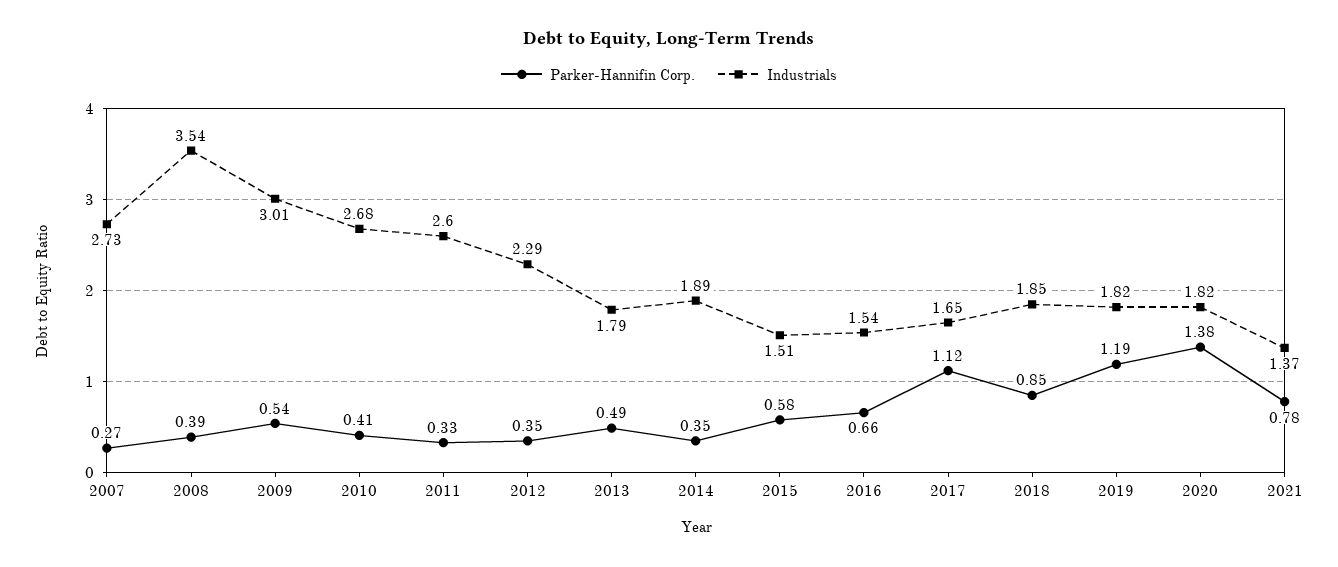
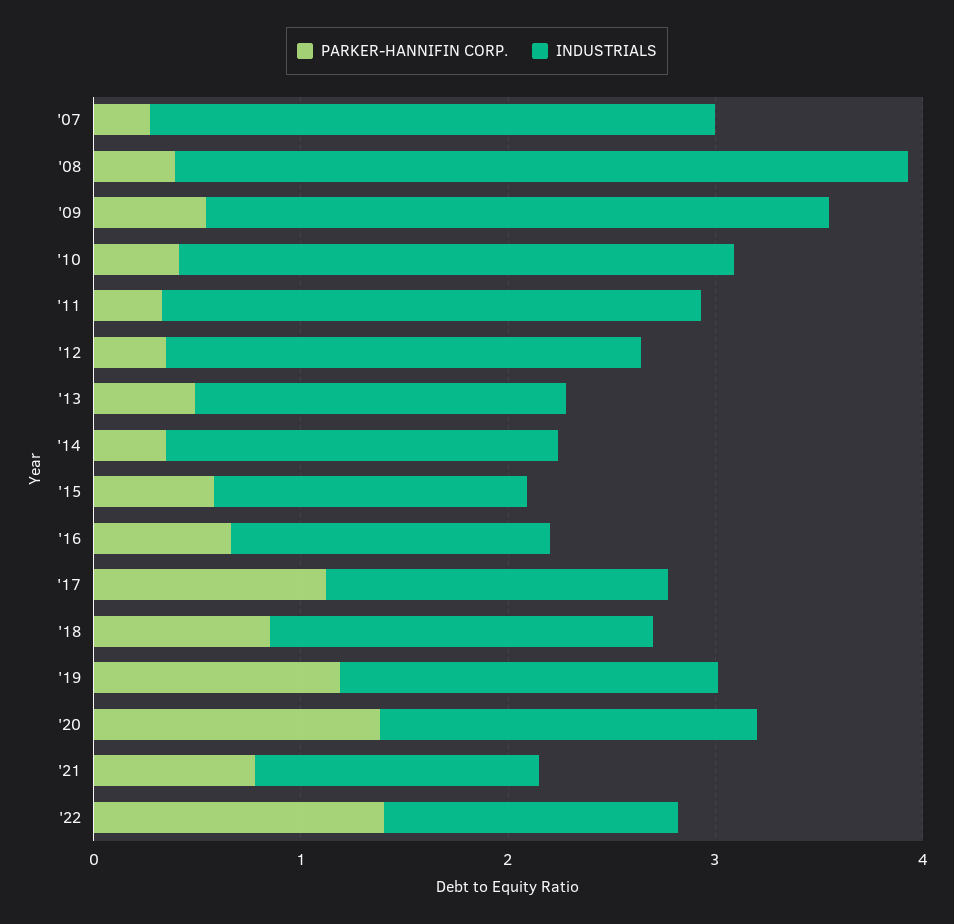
Parker-Hannifin Corp., '22: none -> 1.4
Industrials, '22: none -> 1.4

